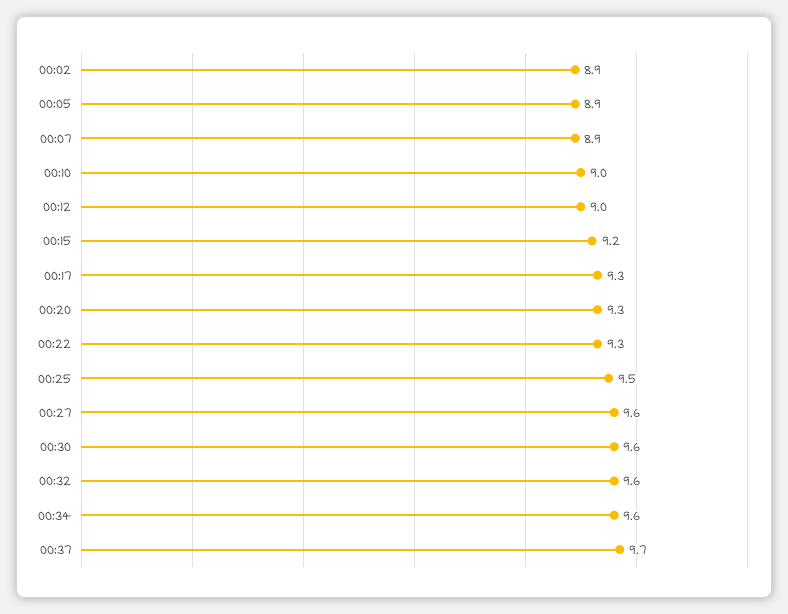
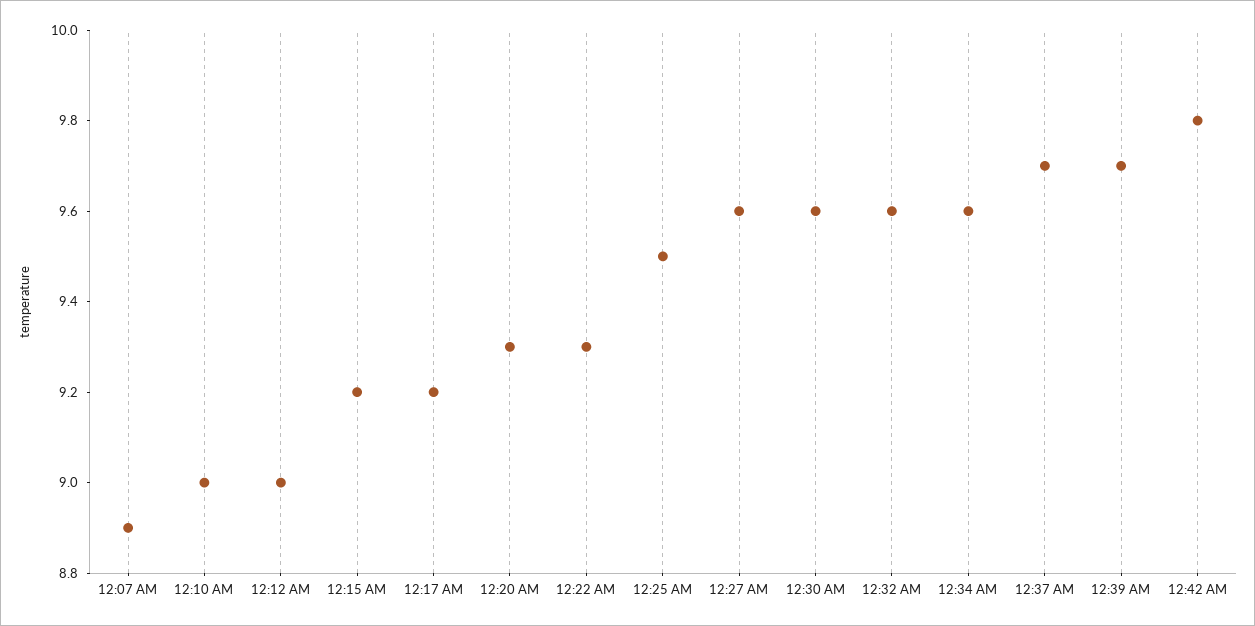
00:02: 8.9 -> none
00:05: 8.9 -> none
00:17: 9.3 -> 9.2
12:39 AM: none -> 9.7
12:42 AM: none -> 9.8

